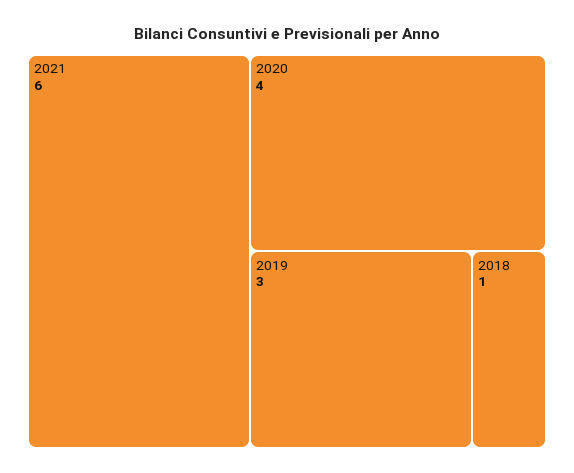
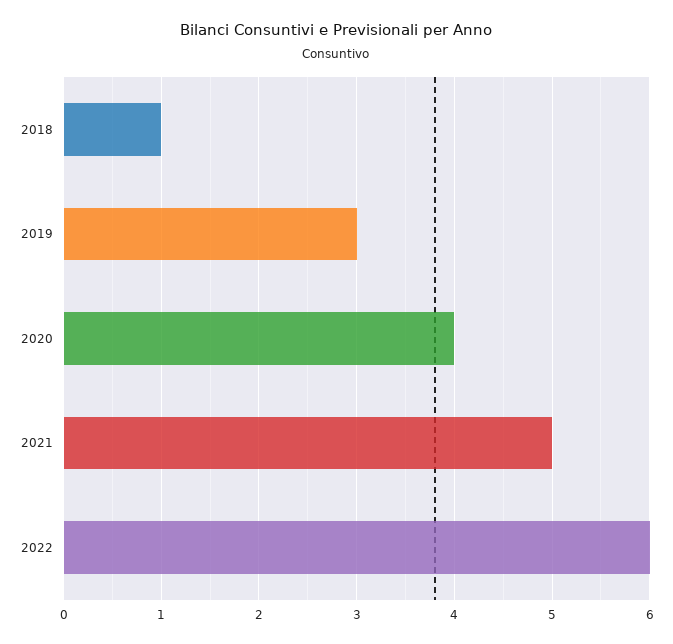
2021: 6 -> 5
2022: none -> 6

